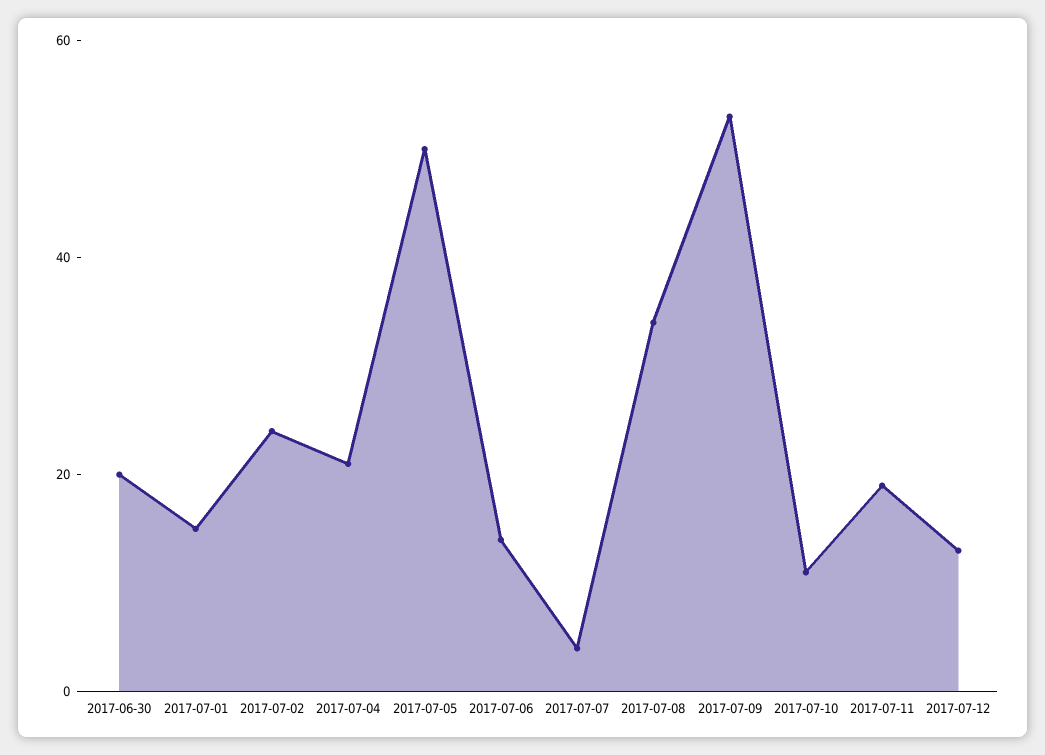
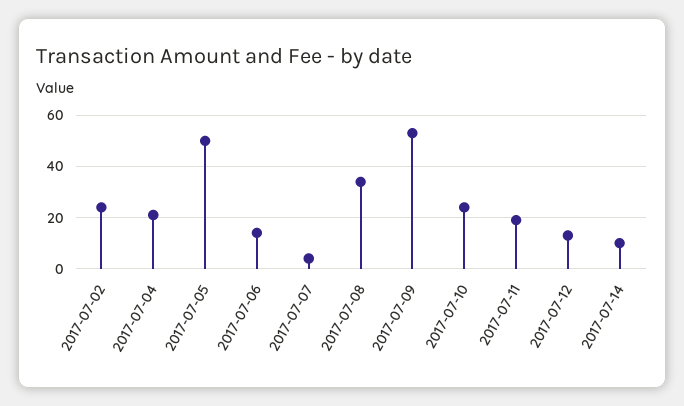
2017-06-30: 20 -> none
2017-07-01: 15 -> none
2017-07-10: 10 -> 25
2017-07-14: none -> 10

